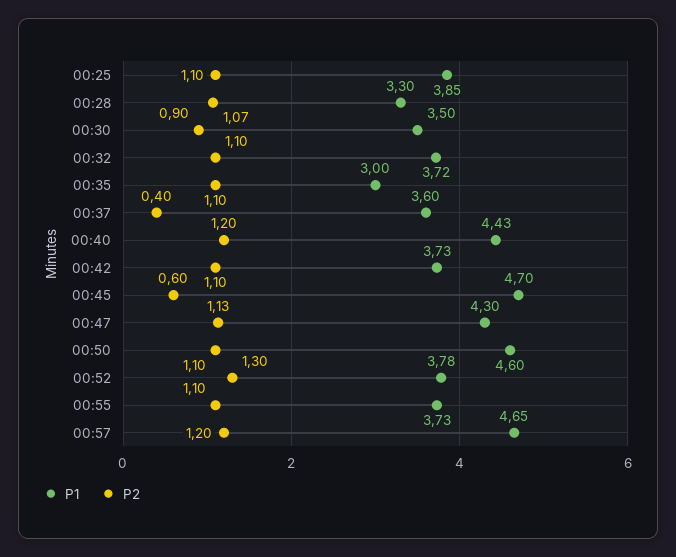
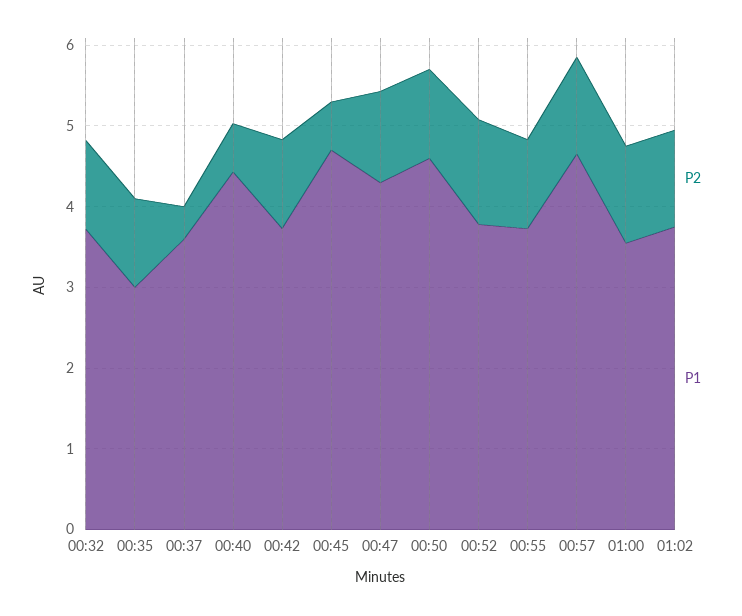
P1, 00:25: 3.85 -> none
P2, 00:25: 1.1 -> none
P1, 00:28: 3.3 -> none
P2, 00:28: 1.07 -> none
P1, 00:30: 3.5 -> none
P2, 00:30: 0.9 -> none
P2, 00:40: 1.2 -> 0.6
P2, 01:00: none -> 1.2
P1, 01:00: none -> 3.6
P2, 01:02: none -> 1.2
P1, 01:02: none -> 3.8

